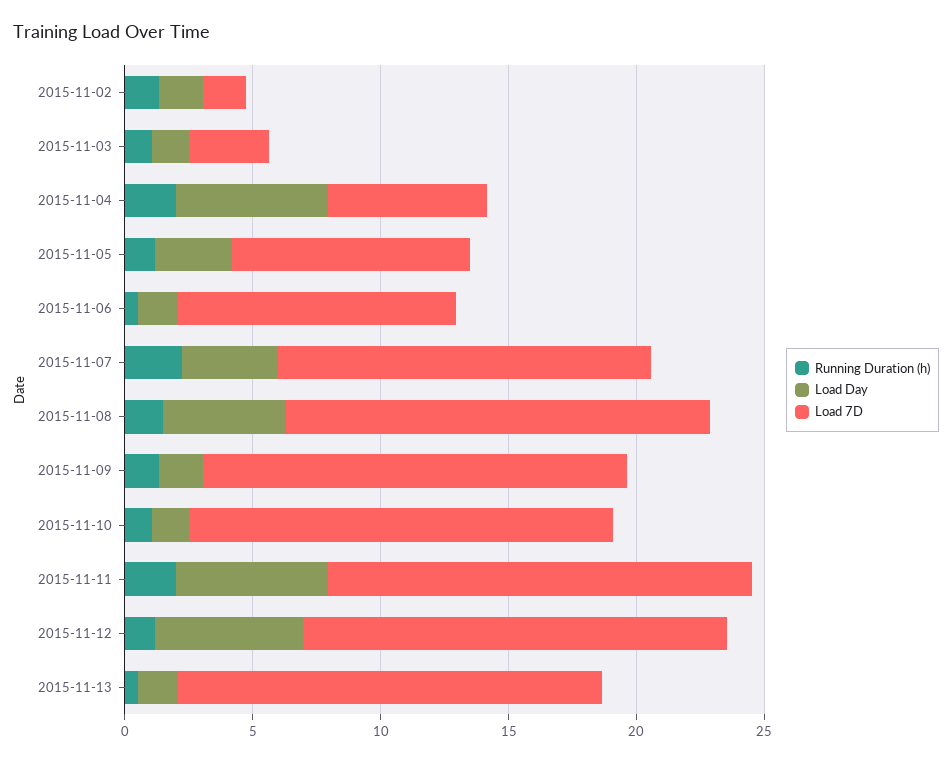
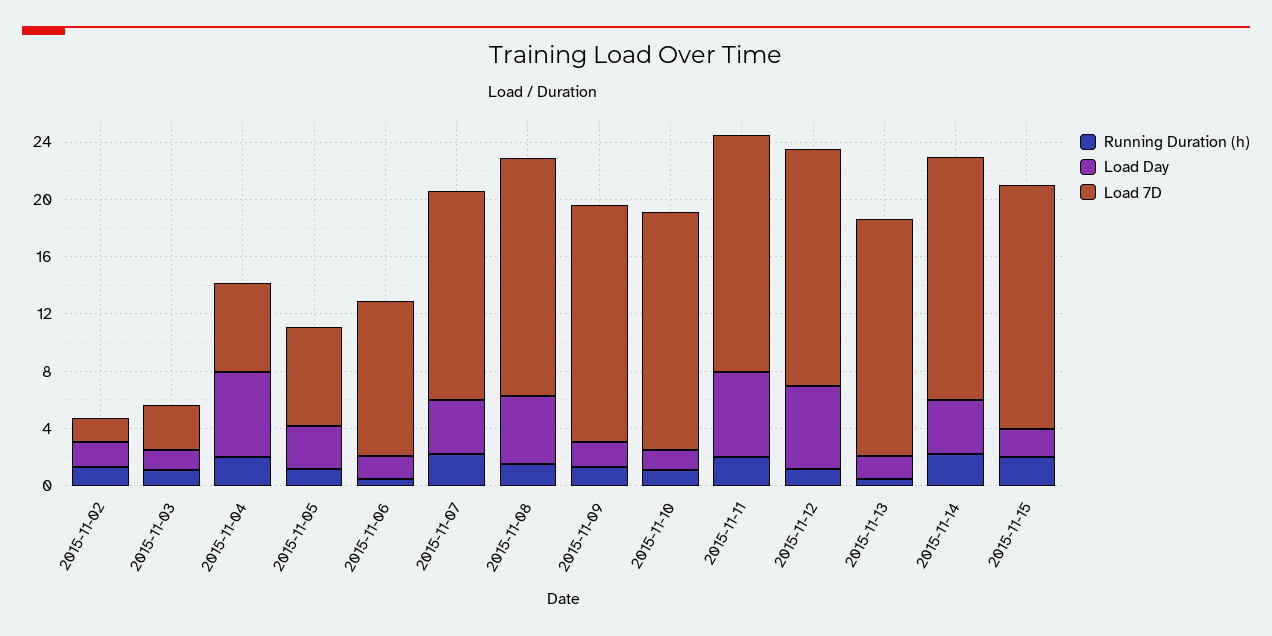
Load 7D, 2015-11-05: 9 -> 7
Running Duration (h), 2015-11-14: none -> 2
Load Day, 2015-11-14: none -> 4
Load 7D, 2015-11-14: none -> 17
Running Duration (h), 2015-11-15: none -> 2
Load Day, 2015-11-15: none -> 2
Load 7D, 2015-11-15: none -> 17

